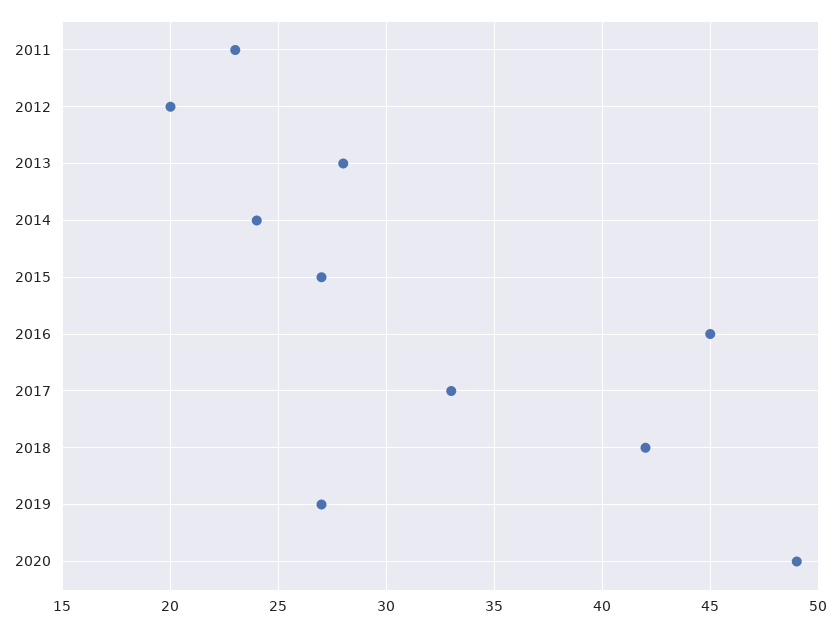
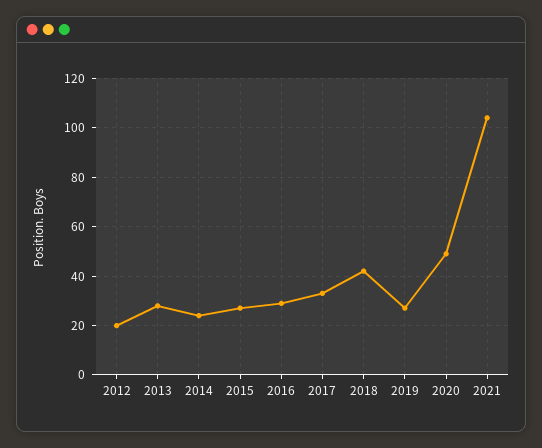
2011: 23 -> none
2016: 45 -> 30
2021: none -> 105

